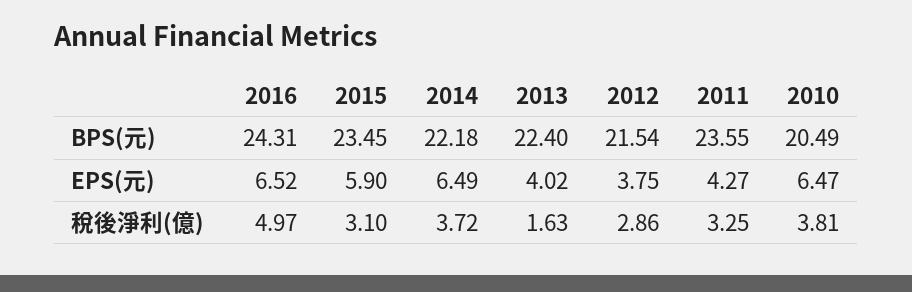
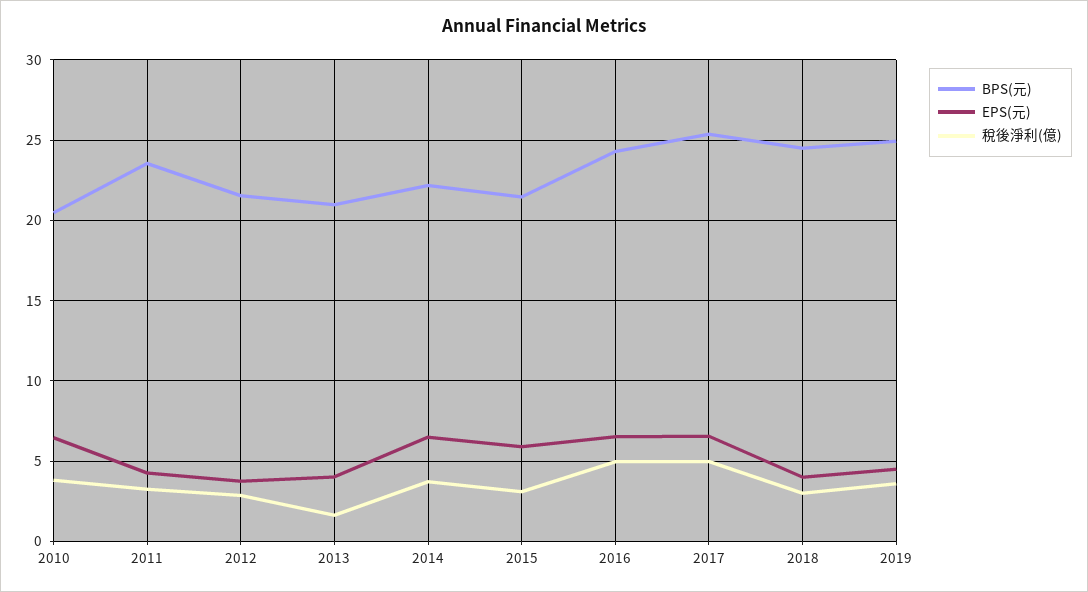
BPS(元), 2015: 23.45 -> 21.5
BPS(元), 2013: 22.4 -> 21
BPS(元), 2017: none -> 25.5
EPS(元), 2017: none -> 6.5
稅後淨利(億), 2017: none -> 5
BPS(元), 2018: none -> 24.5
EPS(元), 2018: none -> 4
稅後淨利(億), 2018: none -> 3
BPS(元), 2019: none -> 25
EPS(元), 2019: none -> 4.5
稅後淨利(億), 2019: none -> 3.5

